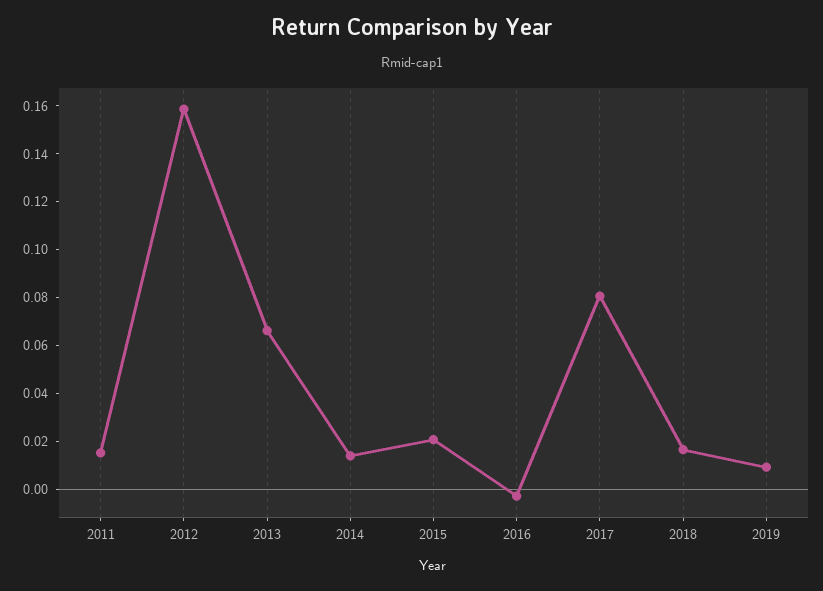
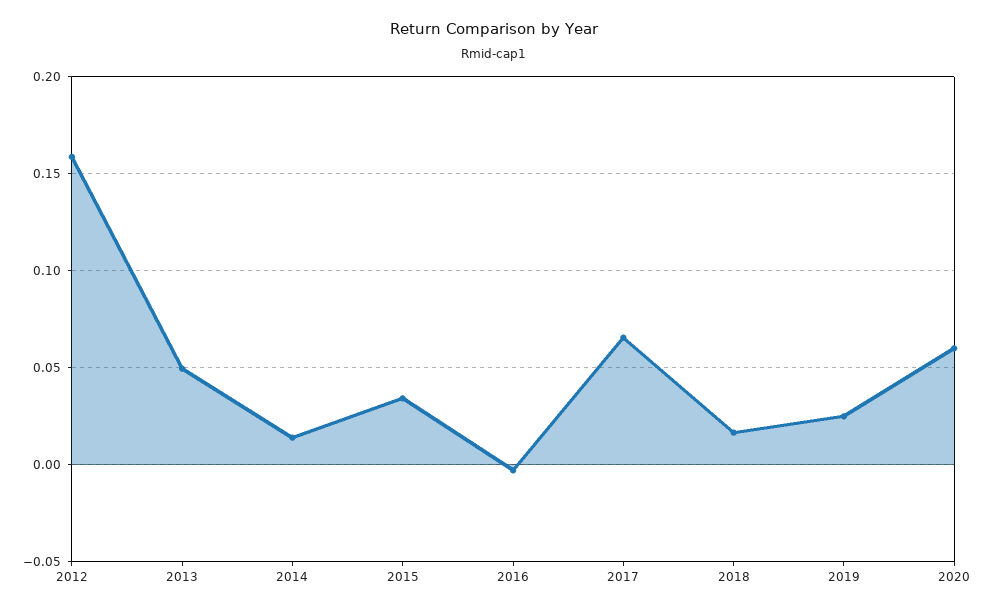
2011: 0.015 -> none
2013: 0.065 -> 0.05
2015: 0.02 -> 0.035
2017: 0.08 -> 0.065
2019: 0.01 -> 0.025
2020: none -> 0.06

